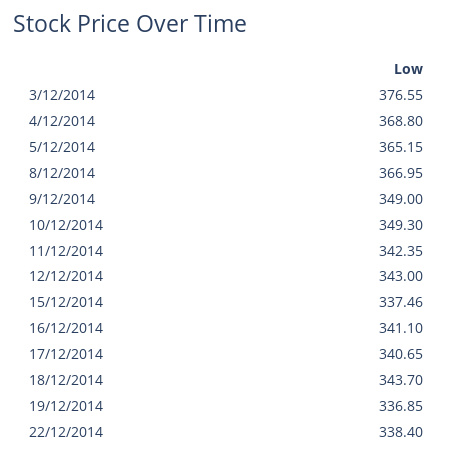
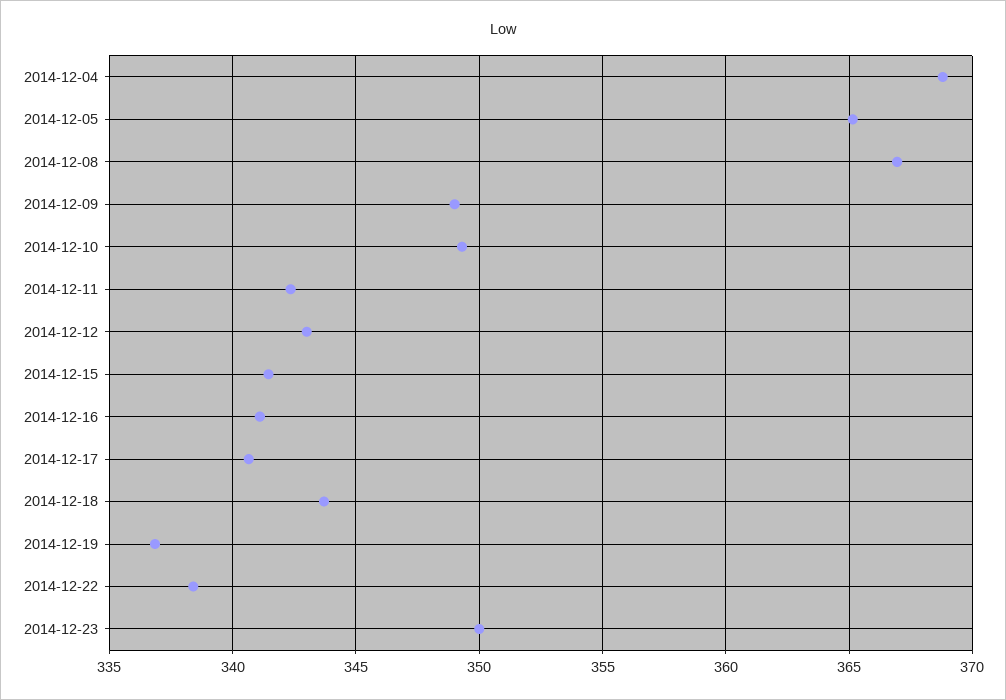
3/12/2014: 376.55 -> none
15/12/2014: 337.46 -> 341.5
2014-12-23: none -> 350

